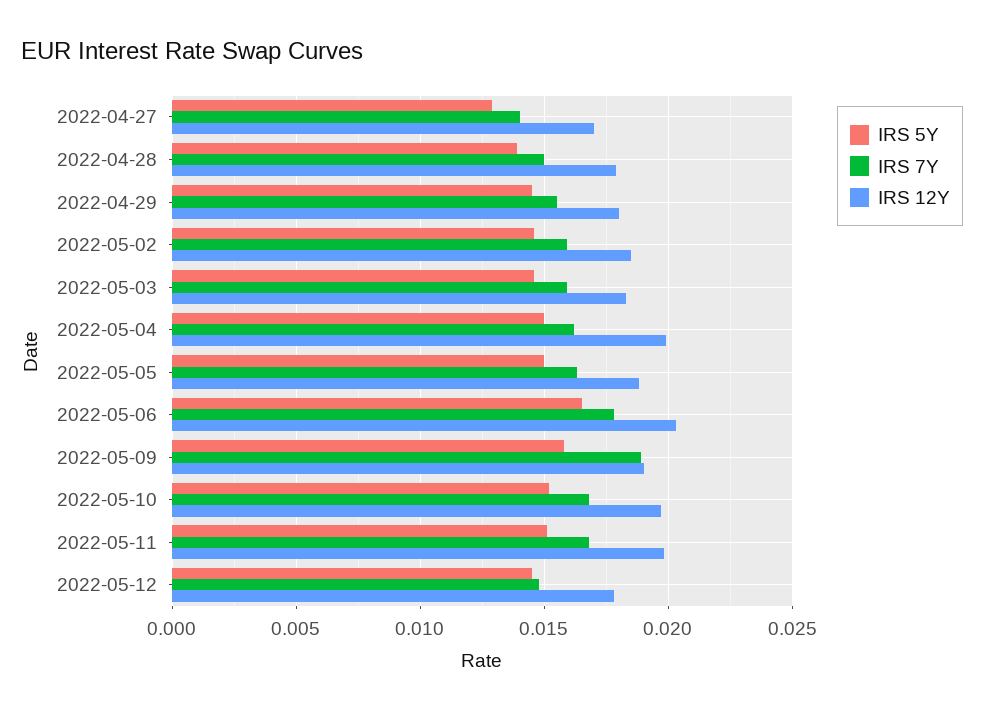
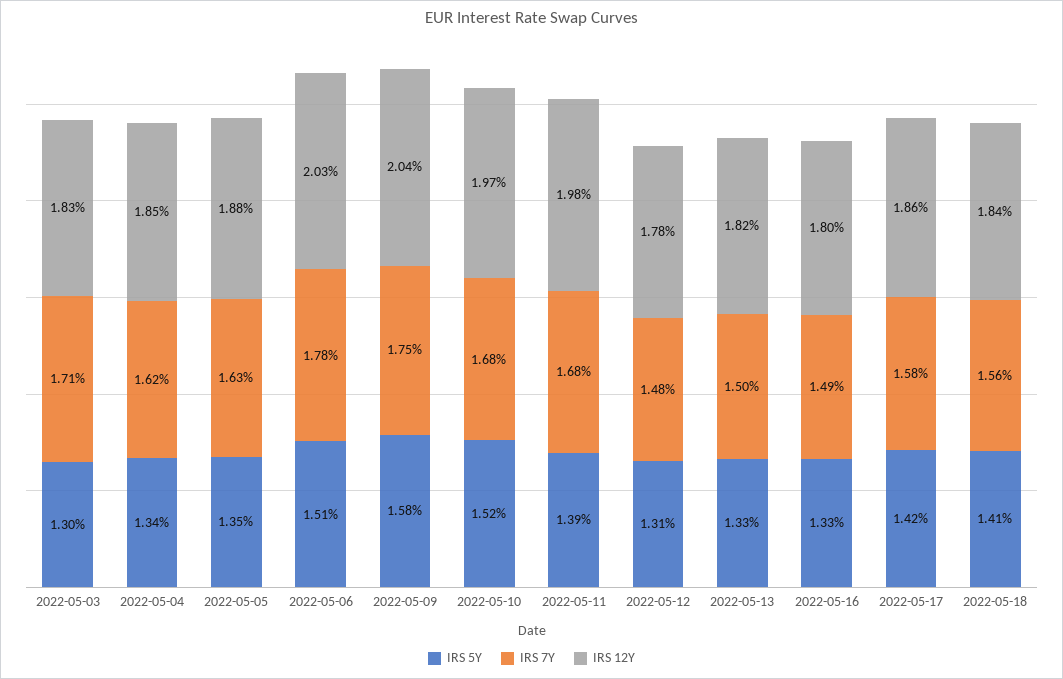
IRS 5Y, 2022-04-27: 0.013 -> none
IRS 7Y, 2022-04-27: 0.014 -> none
IRS 12Y, 2022-04-27: 0.017 -> none
IRS 5Y, 2022-04-28: 0.014 -> none
IRS 7Y, 2022-04-28: 0.015 -> none
IRS 12Y, 2022-04-28: 0.018 -> none
IRS 5Y, 2022-04-29: 0.0145 -> none
IRS 7Y, 2022-04-29: 0.0155 -> none
IRS 12Y, 2022-04-29: 0.018 -> none
IRS 5Y, 2022-05-02: 0.0145 -> none
IRS 7Y, 2022-05-02: 0.016 -> none
IRS 12Y, 2022-05-02: 0.0185 -> none
IRS 5Y, 2022-05-03: 0.0145 -> 0.013
IRS 7Y, 2022-05-03: 0.016 -> 0.0171
IRS 5Y, 2022-05-04: 0.015 -> 0.0134
IRS 12Y, 2022-05-04: 0.02 -> 0.0185
IRS 5Y, 2022-05-05: 0.015 -> 0.0135
IRS 5Y, 2022-05-06: 0.0165 -> 0.0151
IRS 7Y, 2022-05-09: 0.019 -> 0.0175
IRS 12Y, 2022-05-09: 0.019 -> 0.0204
IRS 5Y, 2022-05-11: 0.015 -> 0.0139
IRS 5Y, 2022-05-12: 0.0145 -> 0.0131
IRS 5Y, 2022-05-13: none -> 0.0133
IRS 7Y, 2022-05-13: none -> 0.015
IRS 12Y, 2022-05-13: none -> 0.0182
IRS 5Y, 2022-05-16: none -> 0.0133
IRS 7Y, 2022-05-16: none -> 0.0149
IRS 12Y, 2022-05-16: none -> 0.018
IRS 5Y, 2022-05-17: none -> 0.0142
IRS 7Y, 2022-05-17: none -> 0.0158
IRS 12Y, 2022-05-17: none -> 0.0186
IRS 5Y, 2022-05-18: none -> 0.0141
IRS 7Y, 2022-05-18: none -> 0.0156
IRS 12Y, 2022-05-18: none -> 0.0184

